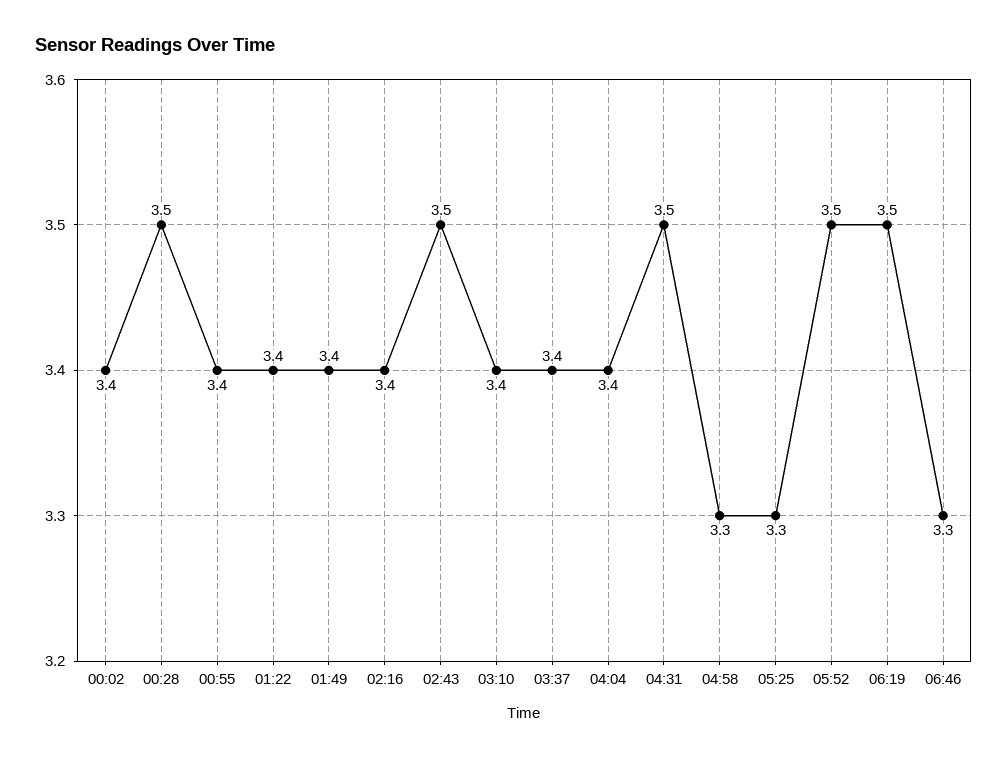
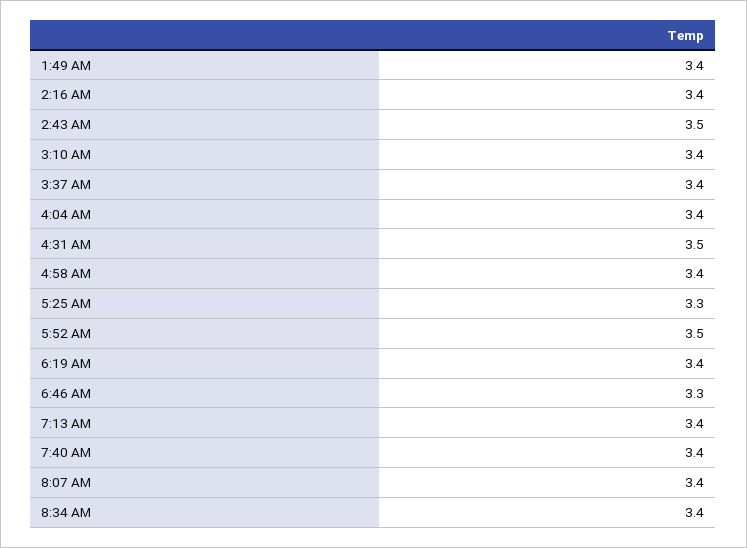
00:02: 3.4 -> none
00:28: 3.5 -> none
00:55: 3.4 -> none
01:22: 3.4 -> none
04:58: 3.3 -> 3.4
06:19: 3.5 -> 3.4
7:13 AM: none -> 3.4
7:40 AM: none -> 3.4
8:07 AM: none -> 3.4
8:34 AM: none -> 3.4

